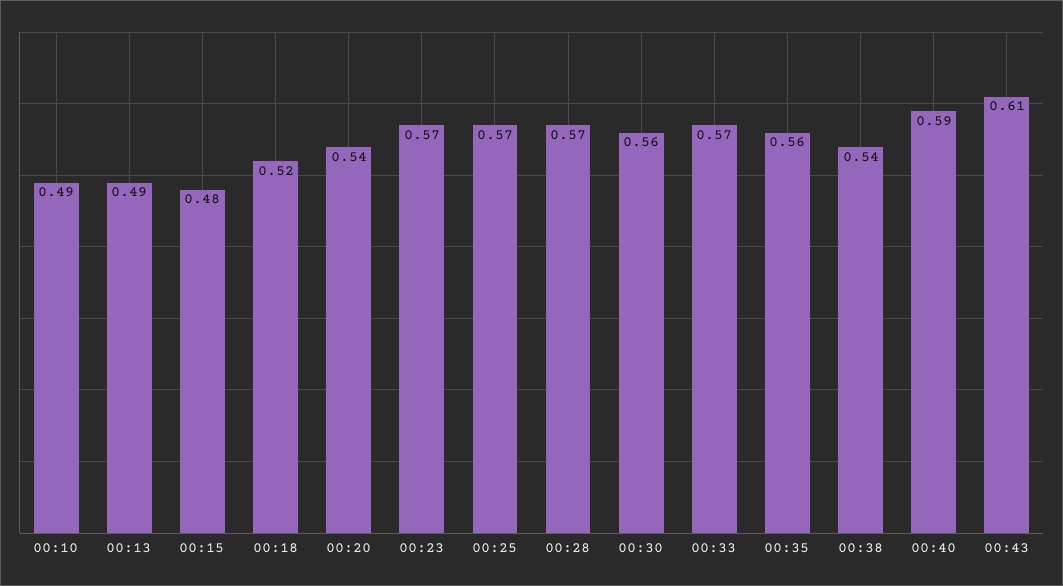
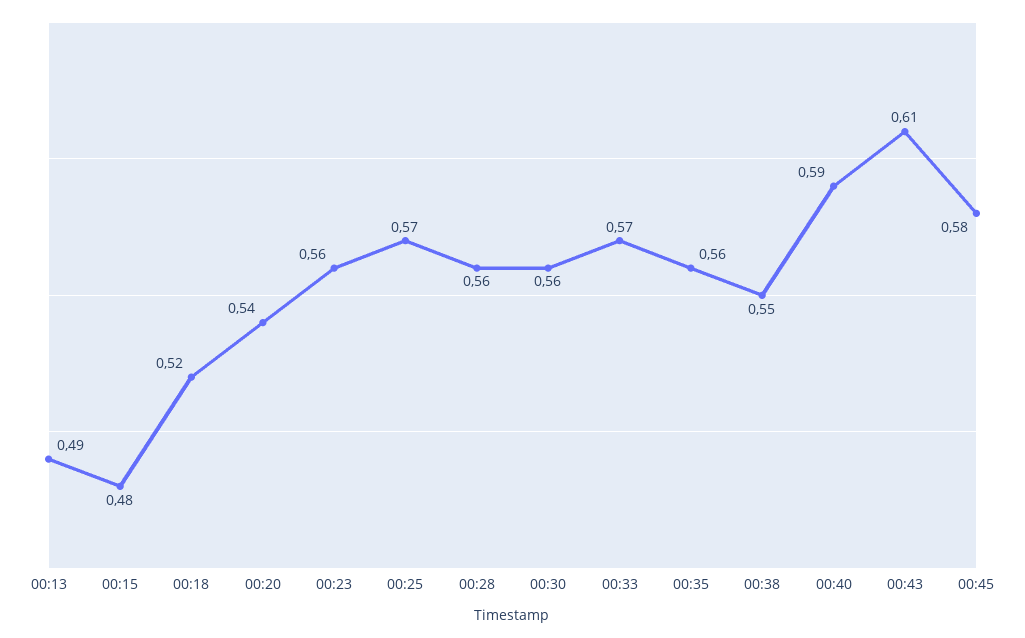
00:10: 0.49 -> none
00:23: 0.57 -> 0.56
00:28: 0.57 -> 0.56
00:38: 0.54 -> 0.55
00:45: none -> 0.58

